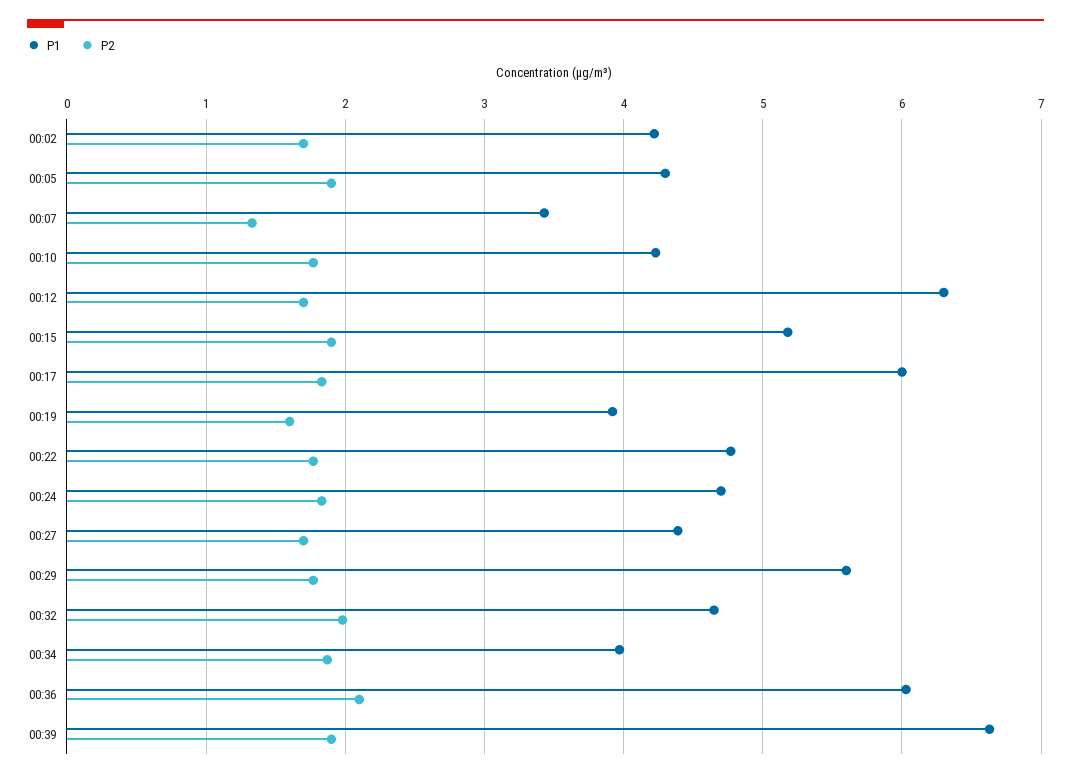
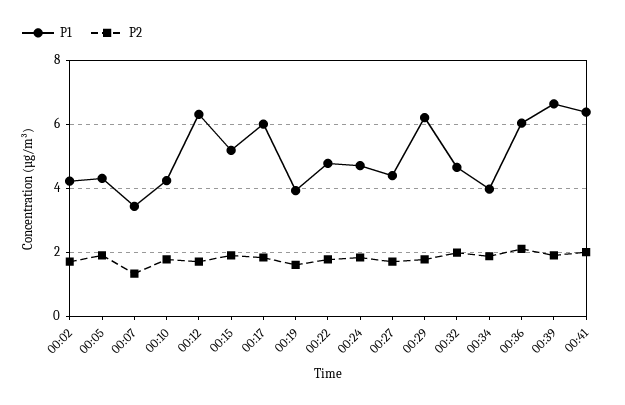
P1, 00:29: 5.6 -> 6.2
P1, 00:41: none -> 6.4
P2, 00:41: none -> 2

